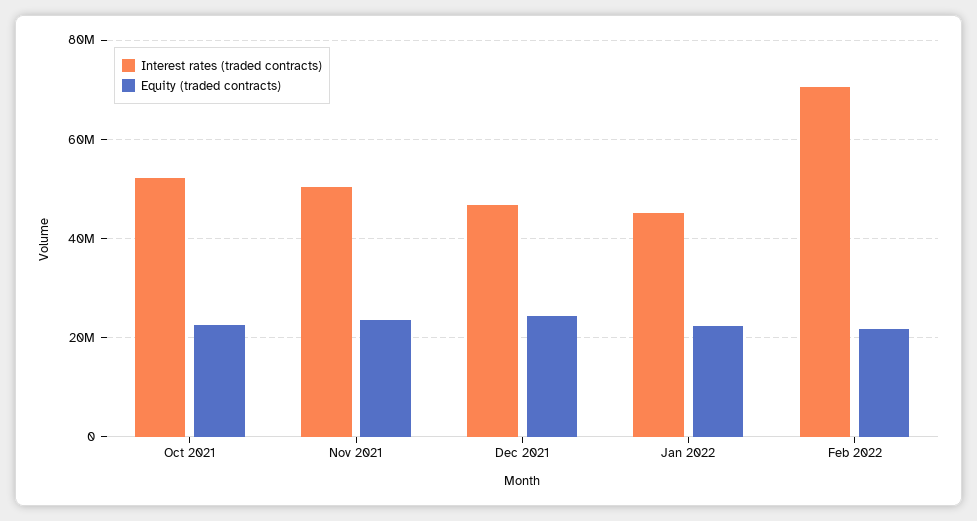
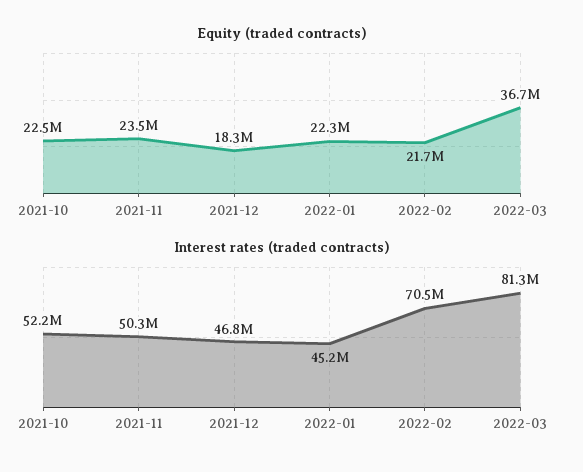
Equity (traded contracts), Dec 2021: 24000000 -> 18300000
Equity (traded contracts), 2022-03: none -> 36700000
Interest rates (traded contracts), 2022-03: none -> 81300000

